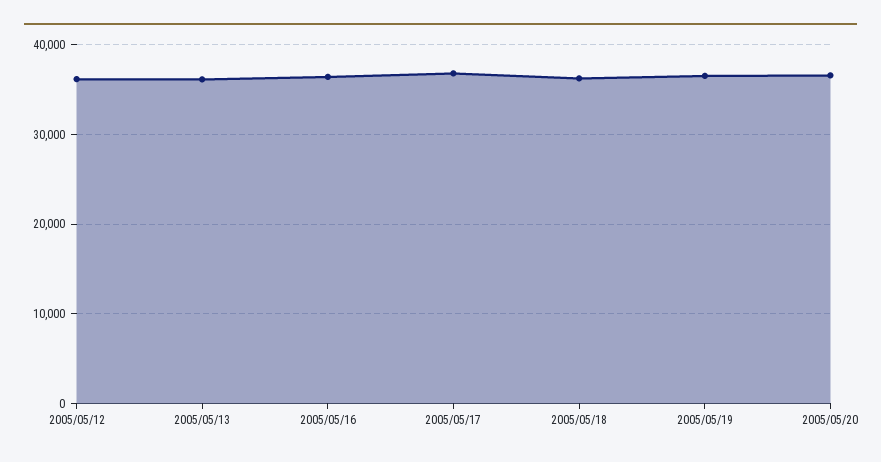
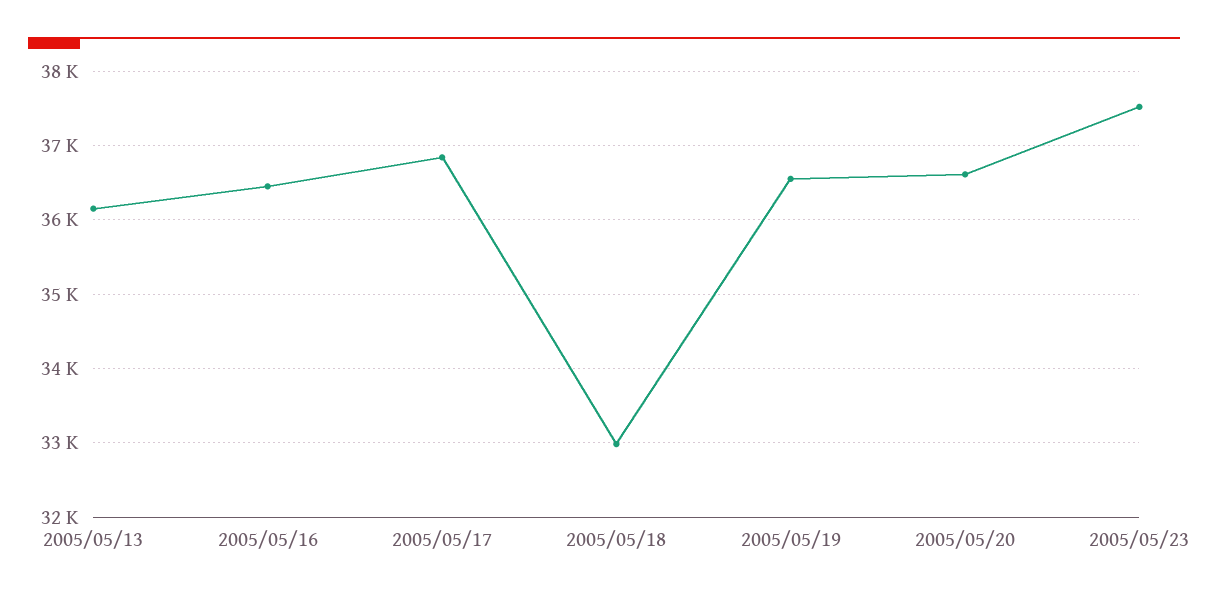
2005/05/12: 36000 -> none
2005/05/18: 36000 -> 33000
2005/05/23: none -> 37500

